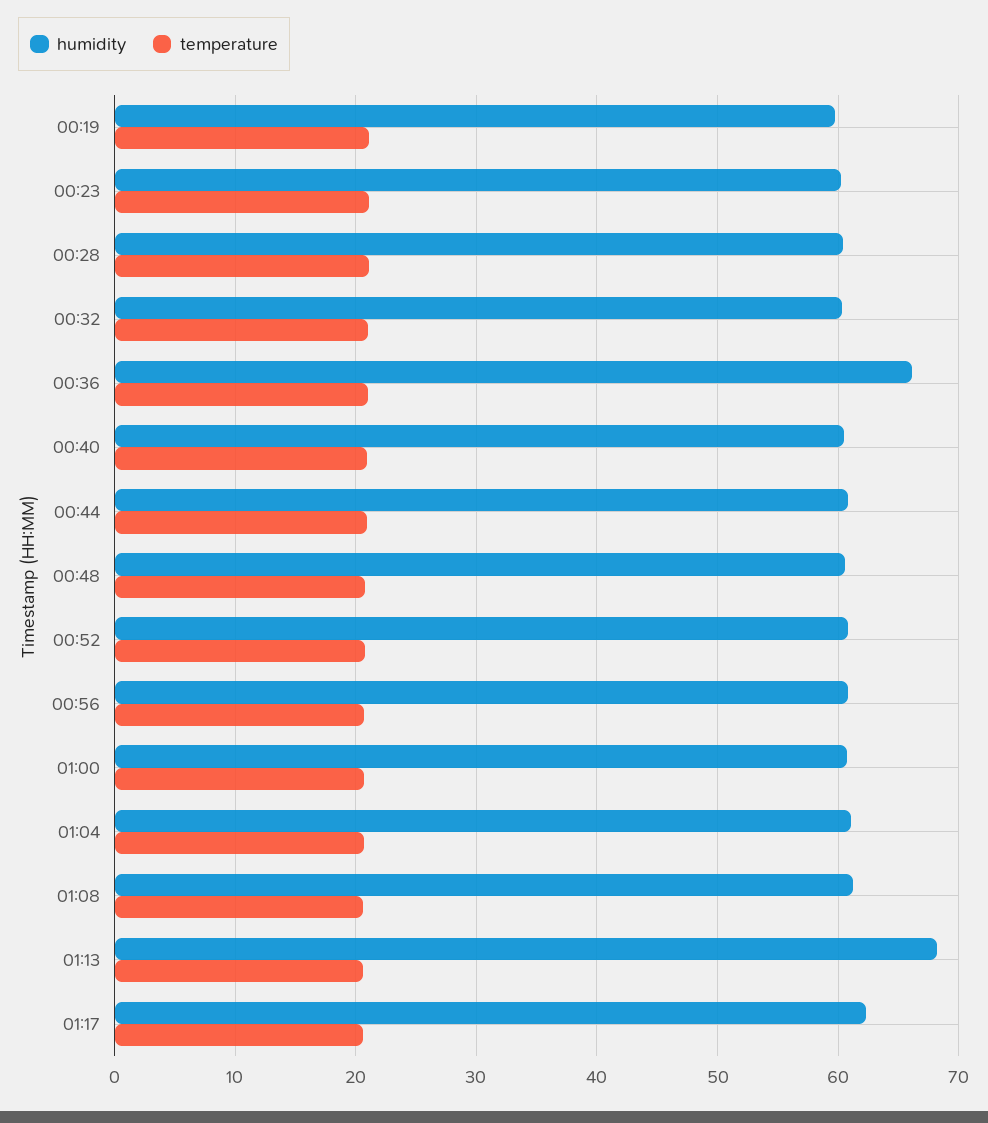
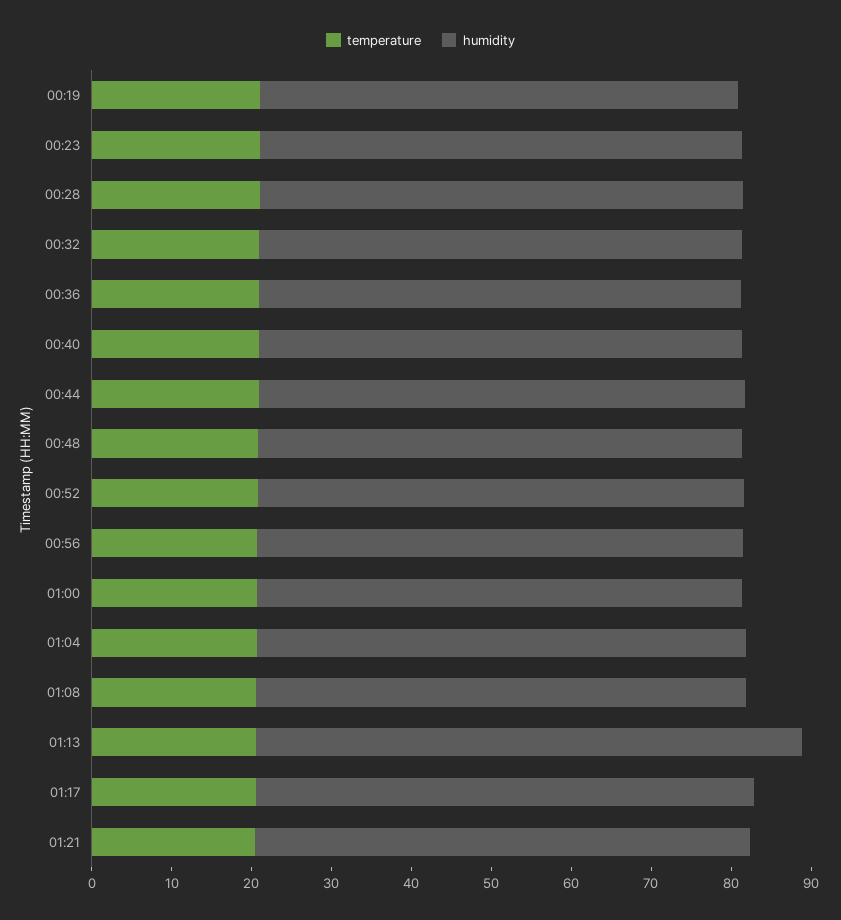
humidity, 00:36: 66 -> 60
temperature, 01:21: none -> 20
humidity, 01:21: none -> 62

